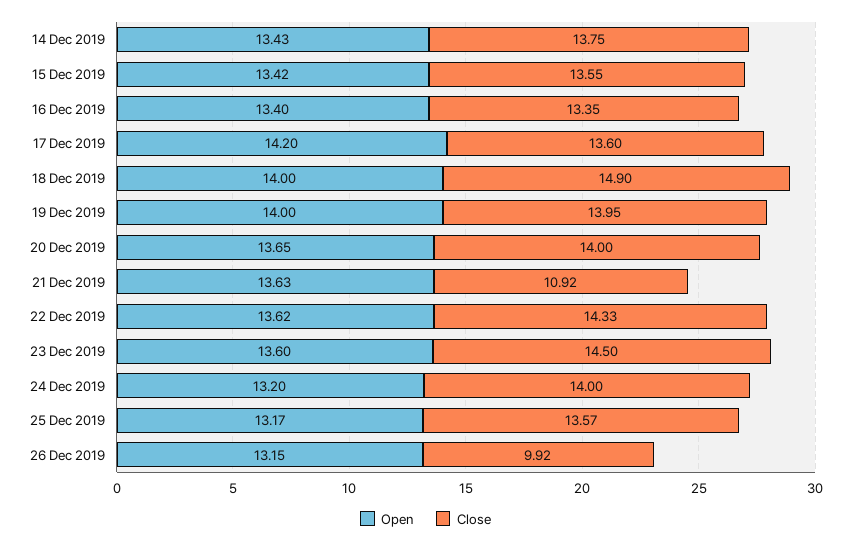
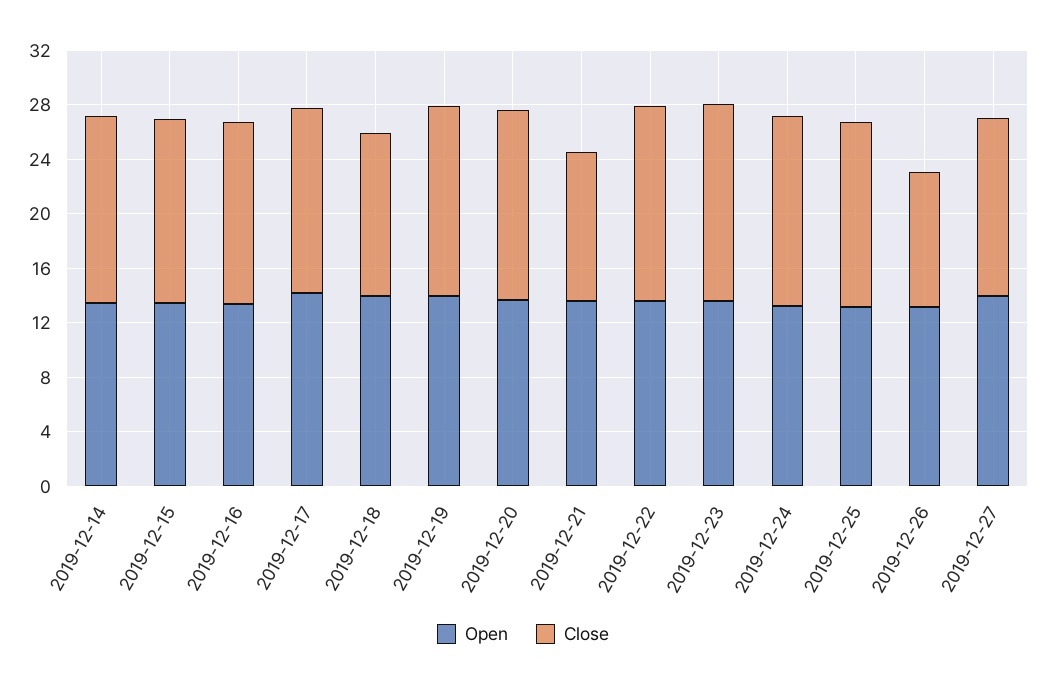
Close, 18 Dec 2019: 14.9 -> 12
Open, 2019-12-27: none -> 14
Close, 2019-12-27: none -> 13

